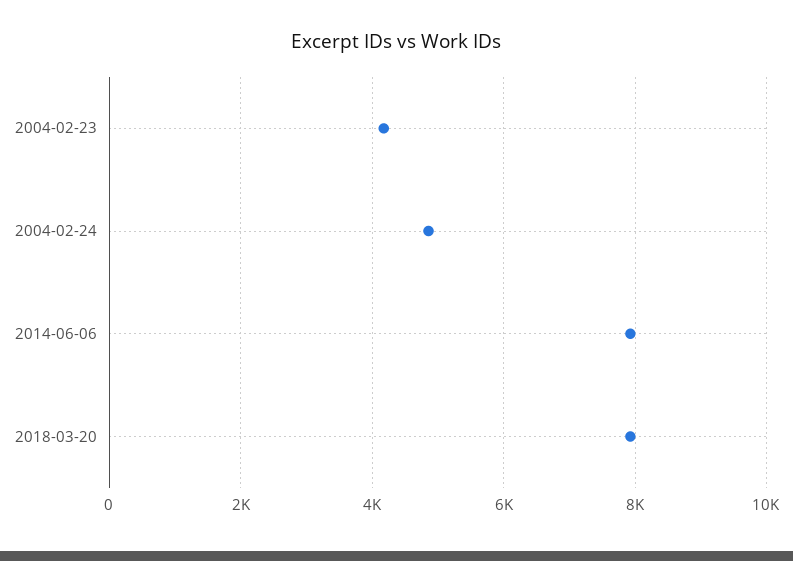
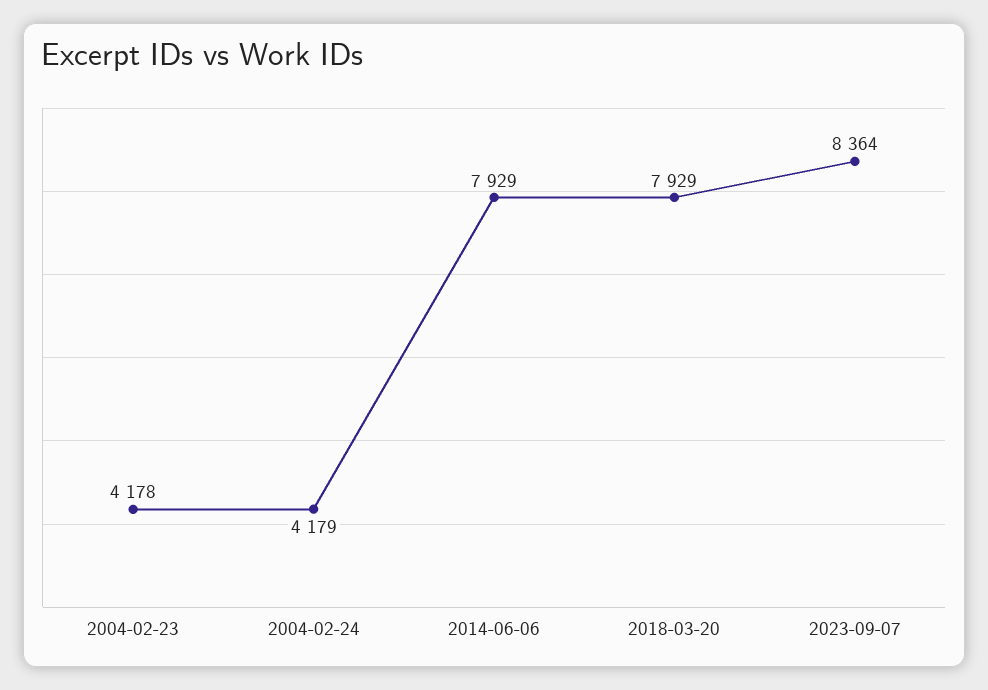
2004-02-24: 4800 -> 4179
2023-09-07: none -> 8364

